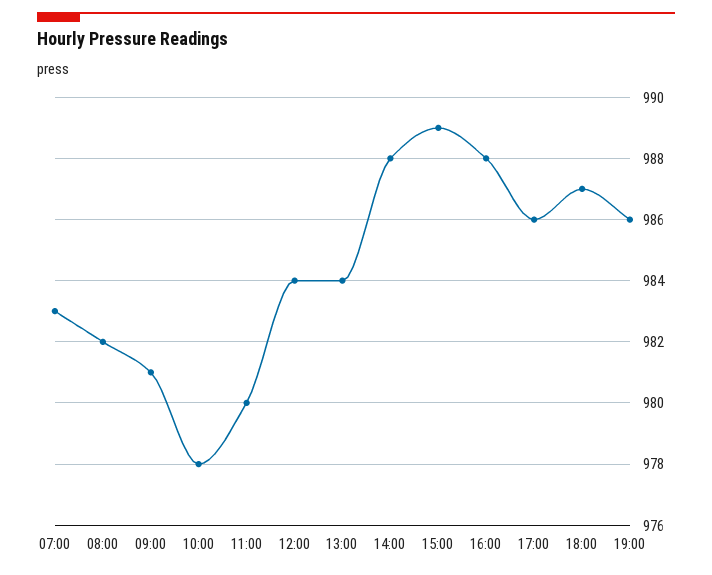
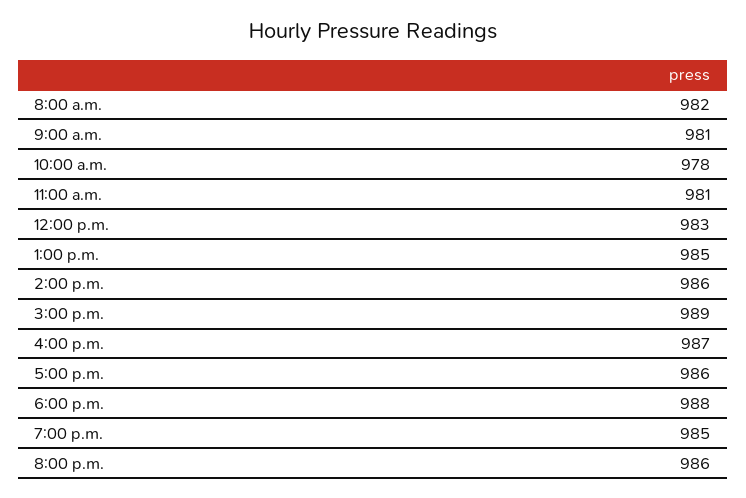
07:00: 983 -> none
11:00: 980 -> 981
12:00: 984 -> 983
13:00: 984 -> 985
14:00: 988 -> 986
16:00: 988 -> 987
18:00: 987 -> 988
19:00: 986 -> 985
8:00 p.m.: none -> 986

